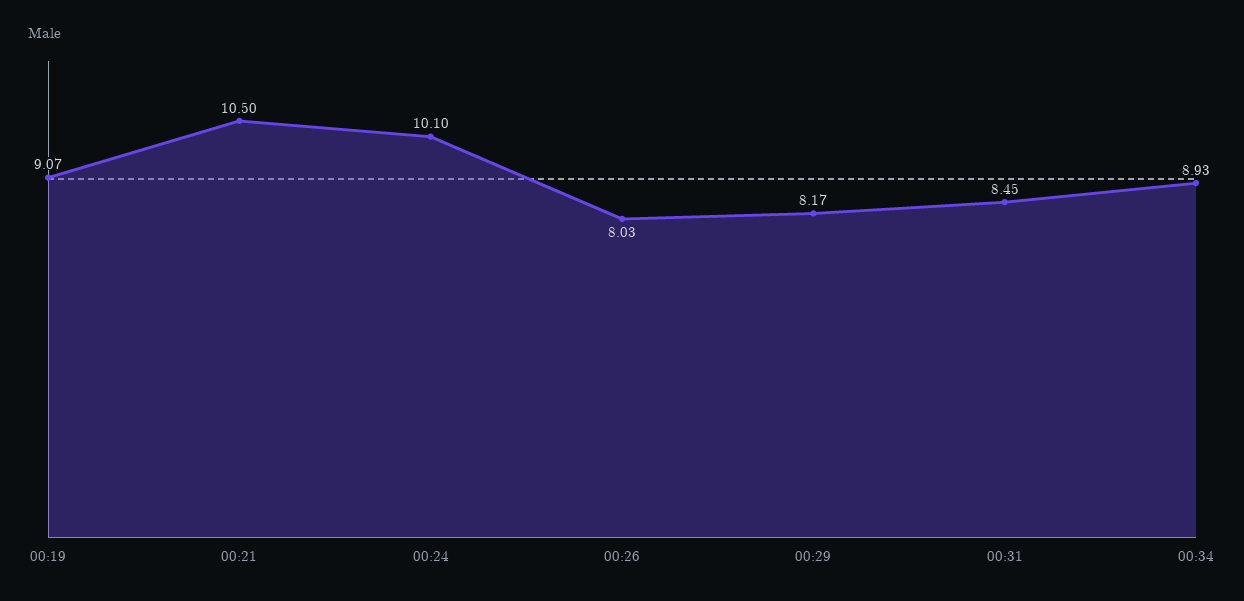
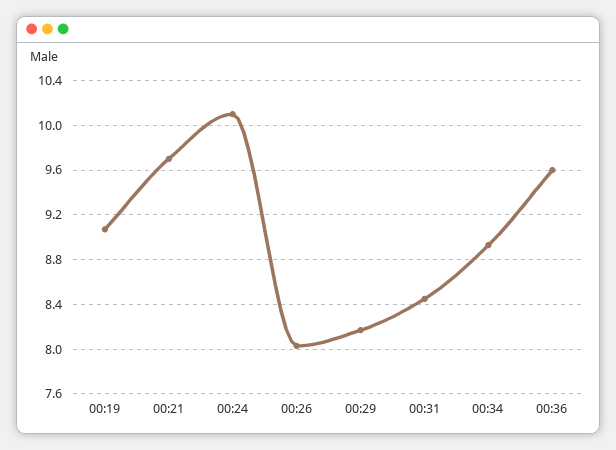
00:21: 10.5 -> 9.7
00:36: none -> 9.6

